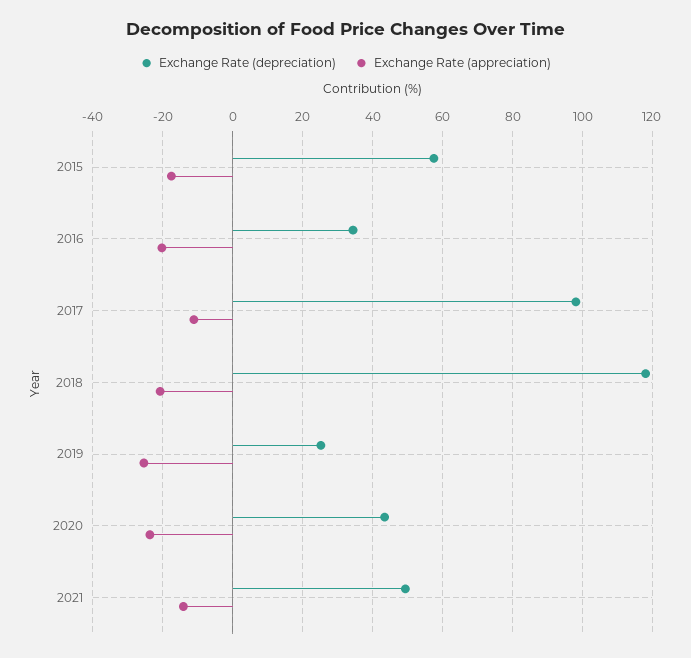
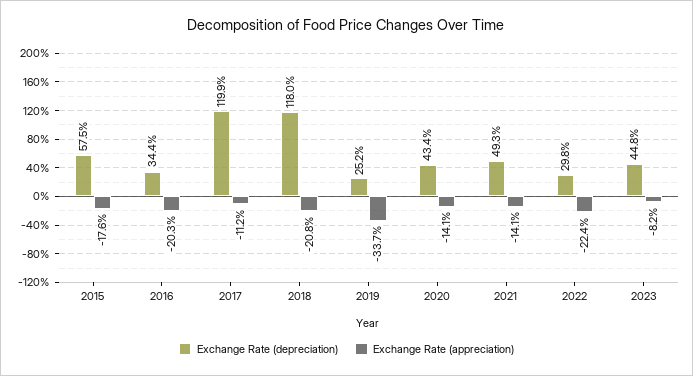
Exchange Rate (depreciation), 2017: 98 -> 119.9
Exchange Rate (appreciation), 2019: -26 -> -33.7
Exchange Rate (appreciation), 2020: -24 -> -14.1
Exchange Rate (depreciation), 2022: none -> 29.8
Exchange Rate (appreciation), 2022: none -> -22.4
Exchange Rate (depreciation), 2023: none -> 44.8
Exchange Rate (appreciation), 2023: none -> -8.2

